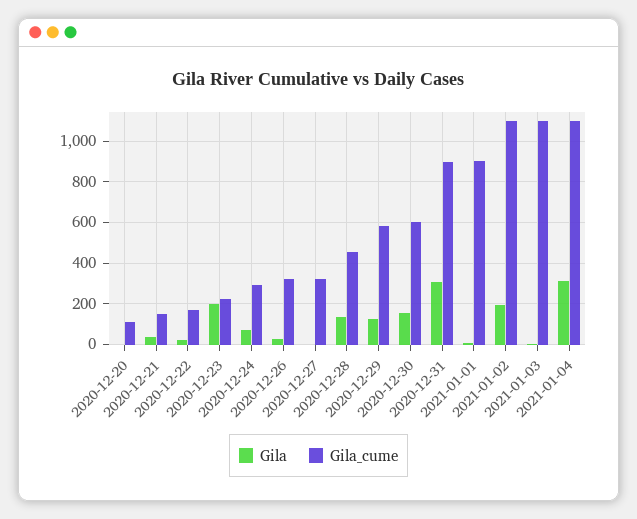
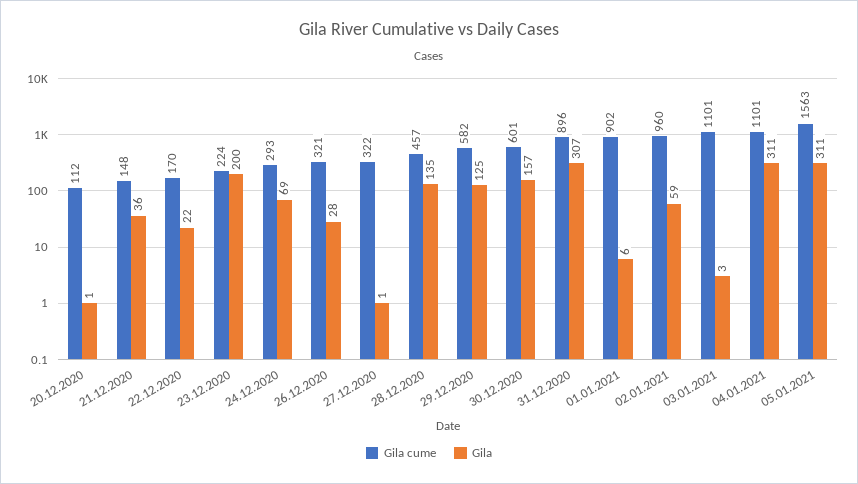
Gila, 2021-01-02: 200 -> 59
Gila_cume, 2021-01-02: 1100 -> 960
Gila_cume, 05.01.2021: none -> 1563
Gila, 05.01.2021: none -> 311

